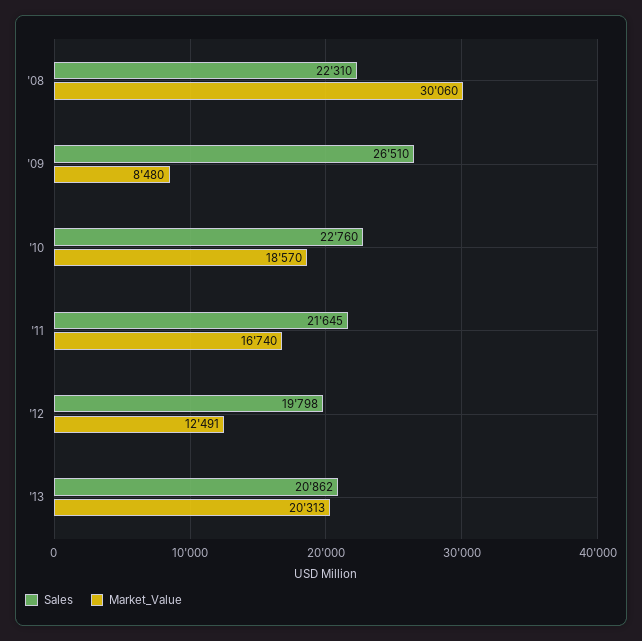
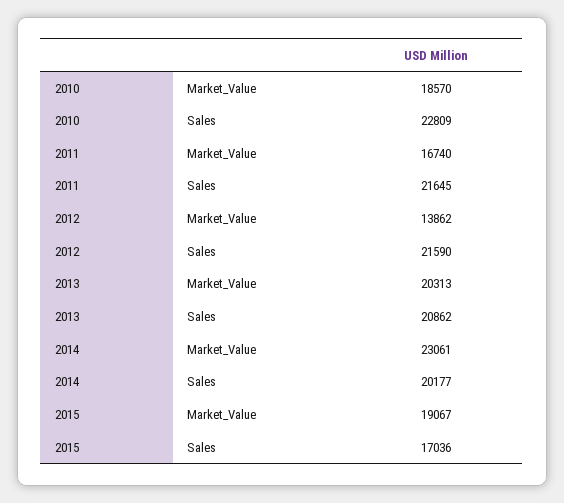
Sales, '08: 22310 -> none
Market_Value, '08: 30060 -> none
Sales, '09: 26510 -> none
Market_Value, '09: 8480 -> none
Sales, '10: 22760 -> 22809
Sales, '12: 19798 -> 21590
Market_Value, '12: 12491 -> 13862
Market_Value, 2014: none -> 23061
Sales, 2014: none -> 20177
Market_Value, 2015: none -> 19067
Sales, 2015: none -> 17036

